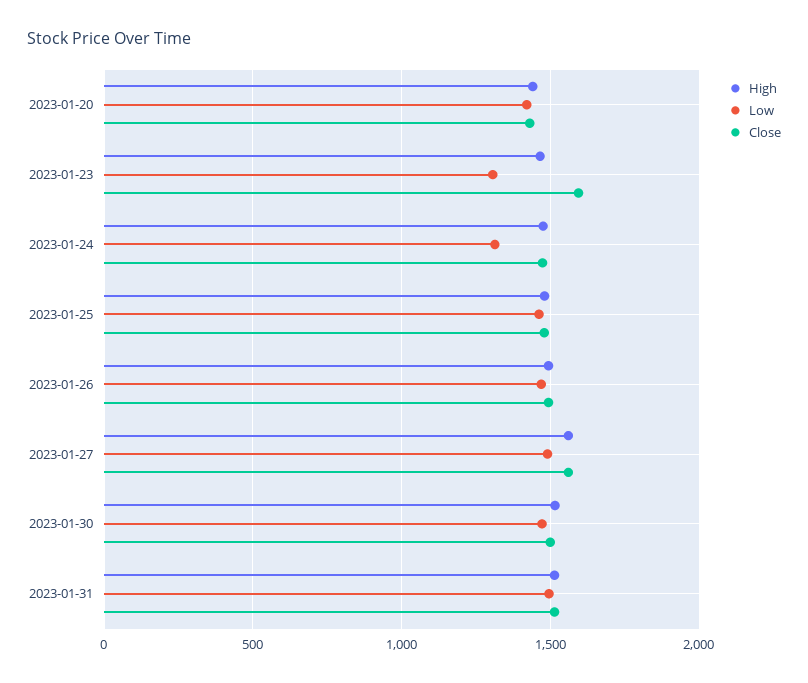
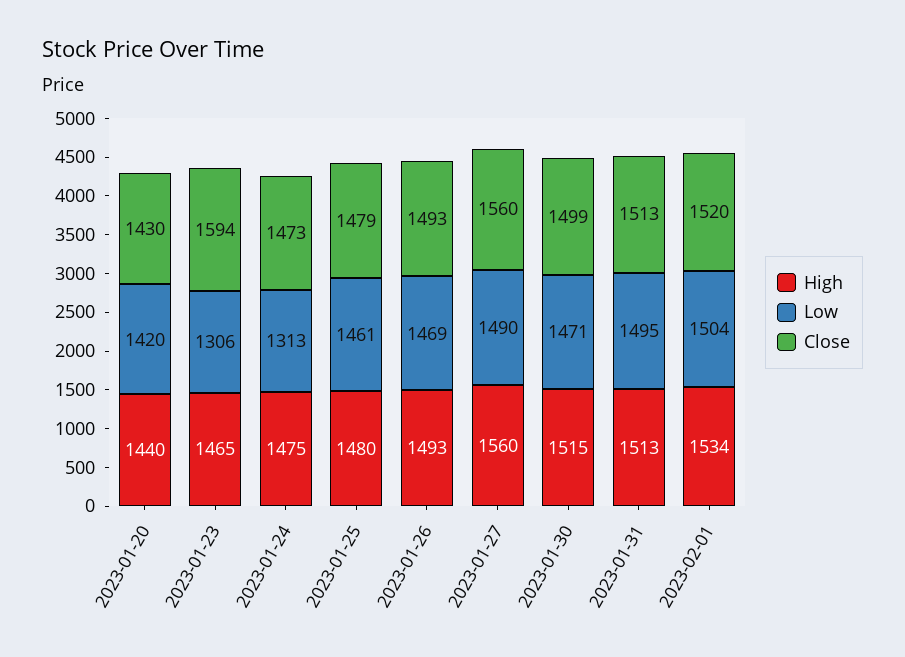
High, 2023-02-01: none -> 1534
Low, 2023-02-01: none -> 1504
Close, 2023-02-01: none -> 1520

